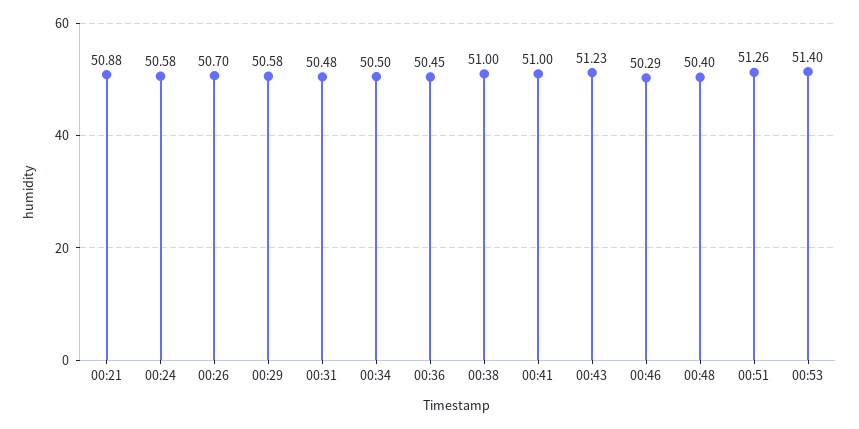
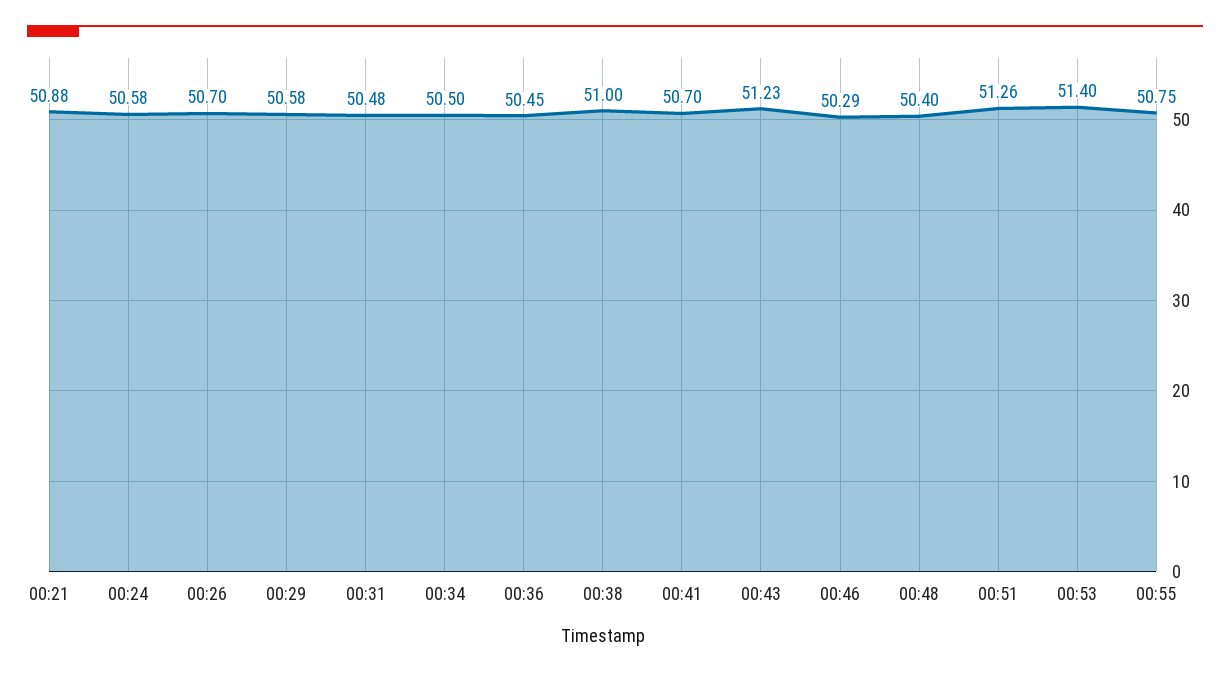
00:41: 51 -> 50.7
00:55: none -> 50.75

